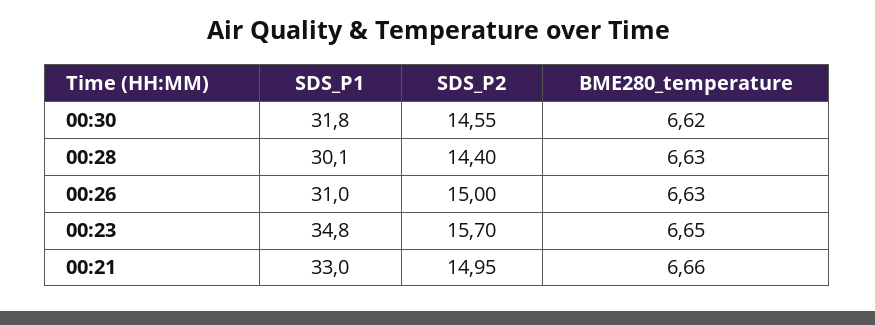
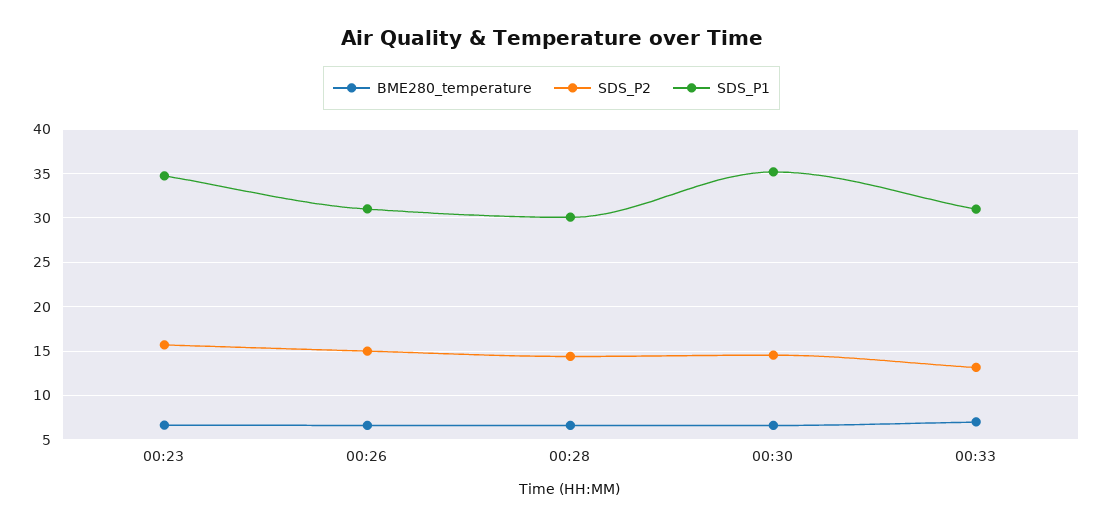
SDS_P1, 00:30: 31.8 -> 35
SDS_P1, 00:21: 33 -> none
SDS_P2, 00:21: 14.95 -> none
BME280_temperature, 00:21: 6.66 -> none
BME280_temperature, 00:33: none -> 7
SDS_P2, 00:33: none -> 13
SDS_P1, 00:33: none -> 31

